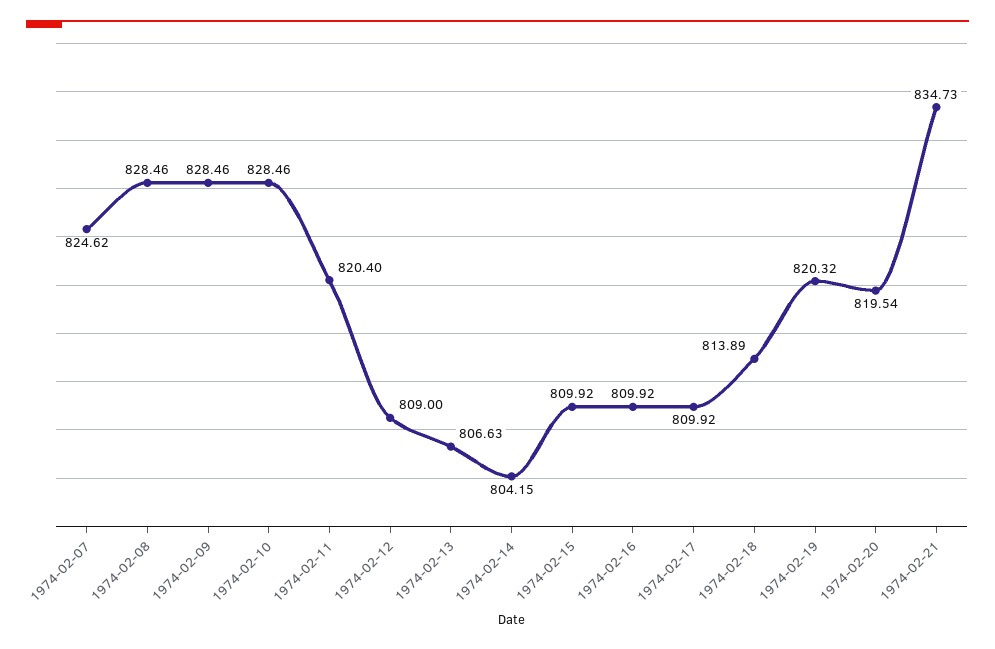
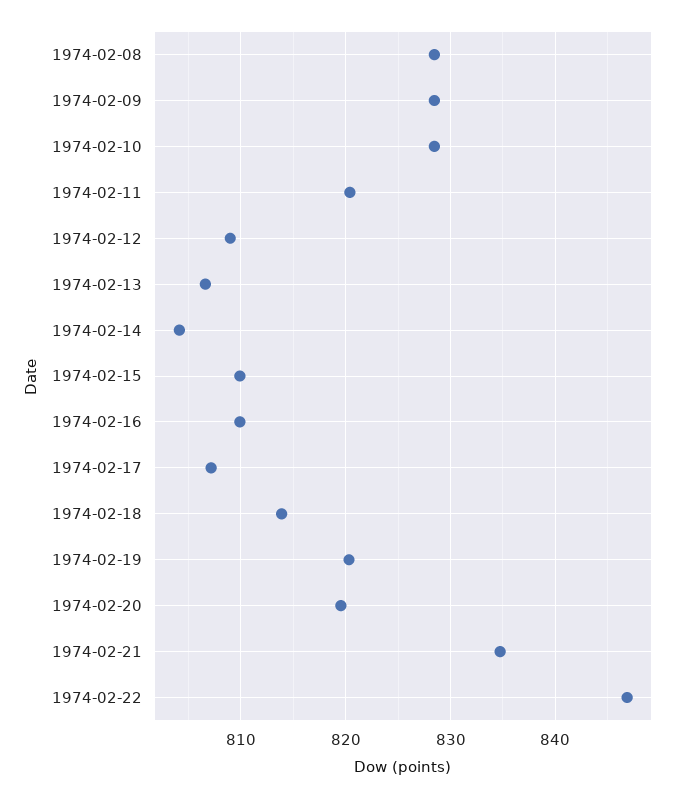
1974-02-07: 824.62 -> none
1974-02-17: 809.92 -> 807
1974-02-22: none -> 847

